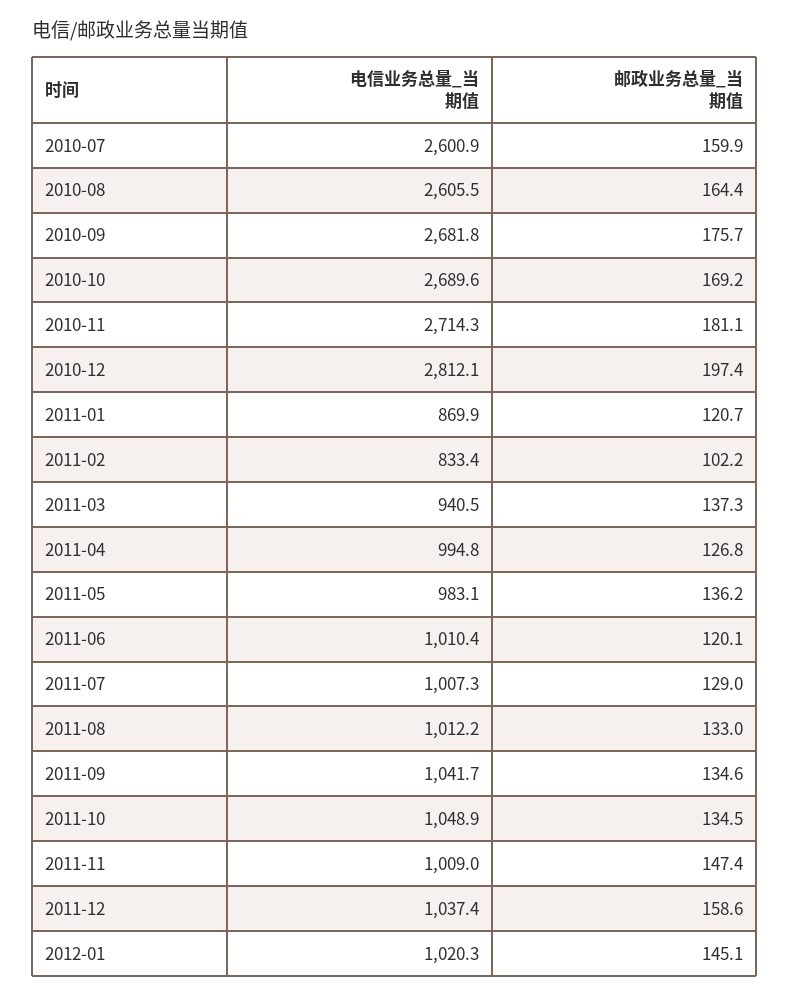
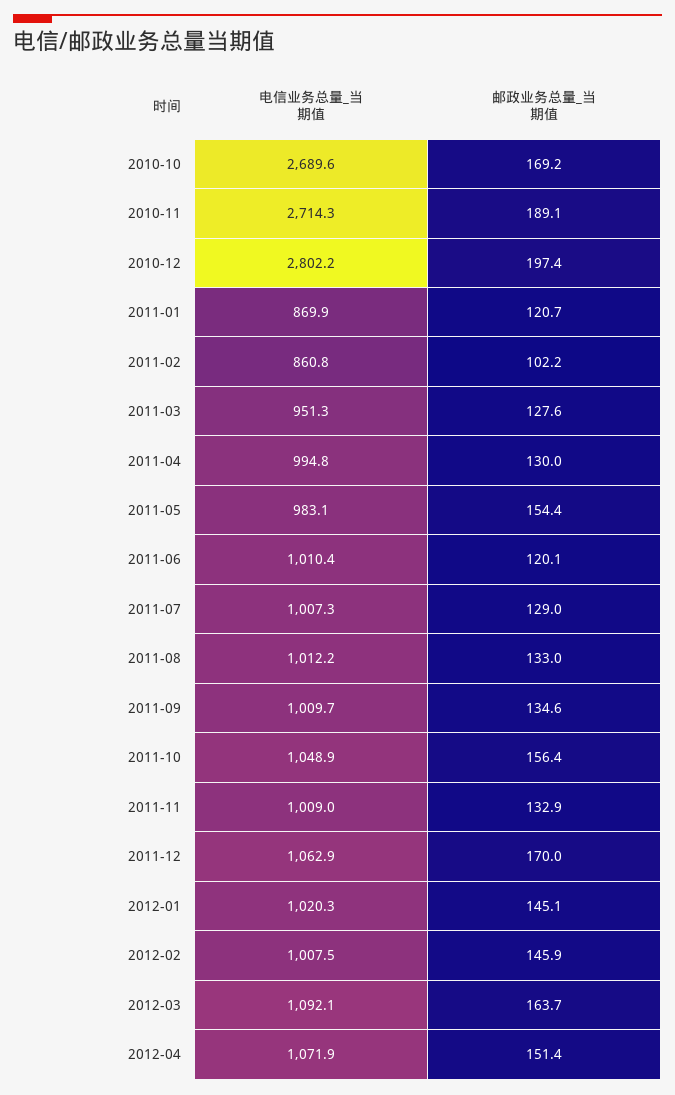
电信业务总量_当期值, 2010-07: 2600.9 -> none
邮政业务总量_当期值, 2010-07: 159.9 -> none
电信业务总量_当期值, 2010-08: 2605.5 -> none
邮政业务总量_当期值, 2010-08: 164.4 -> none
电信业务总量_当期值, 2010-09: 2681.8 -> none
邮政业务总量_当期值, 2010-09: 175.7 -> none
邮政业务总量_当期值, 2010-11: 181.1 -> 189.1
电信业务总量_当期值, 2010-12: 2812.1 -> 2802.2
电信业务总量_当期值, 2011-02: 833.4 -> 860.8
电信业务总量_当期值, 2011-03: 940.5 -> 951.3
邮政业务总量_当期值, 2011-03: 137.3 -> 127.6
邮政业务总量_当期值, 2011-04: 126.8 -> 130
邮政业务总量_当期值, 2011-05: 136.2 -> 154.4
电信业务总量_当期值, 2011-09: 1041.7 -> 1009.7
邮政业务总量_当期值, 2011-10: 134.5 -> 156.4
邮政业务总量_当期值, 2011-11: 147.4 -> 132.9
电信业务总量_当期值, 2011-12: 1037.4 -> 1062.9
邮政业务总量_当期值, 2011-12: 158.6 -> 170
电信业务总量_当期值, 2012-02: none -> 1007.5
邮政业务总量_当期值, 2012-02: none -> 145.9
电信业务总量_当期值, 2012-03: none -> 1092.1
邮政业务总量_当期值, 2012-03: none -> 163.7
电信业务总量_当期值, 2012-04: none -> 1071.9
邮政业务总量_当期值, 2012-04: none -> 151.4

